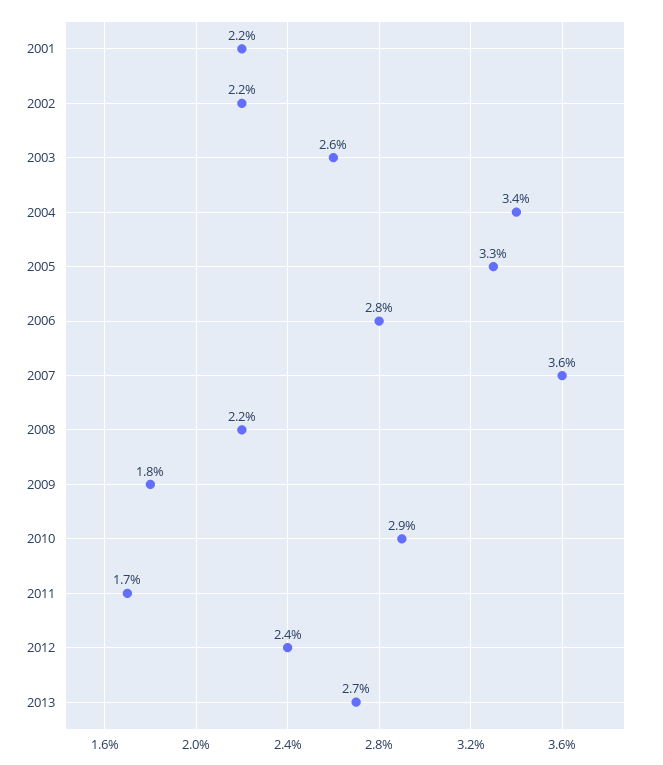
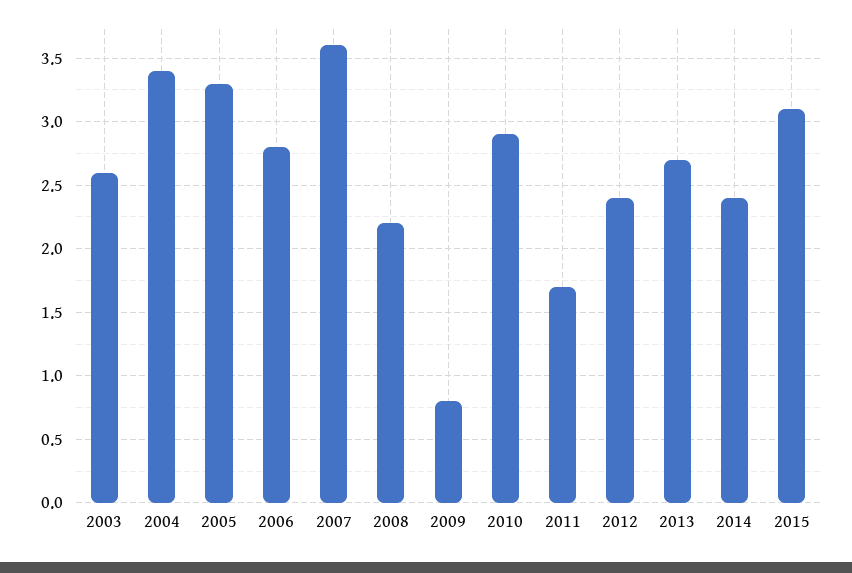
2001: 2.2 -> none
2002: 2.2 -> none
2009: 1.8 -> 0.8
2014: none -> 2.4
2015: none -> 3.1

